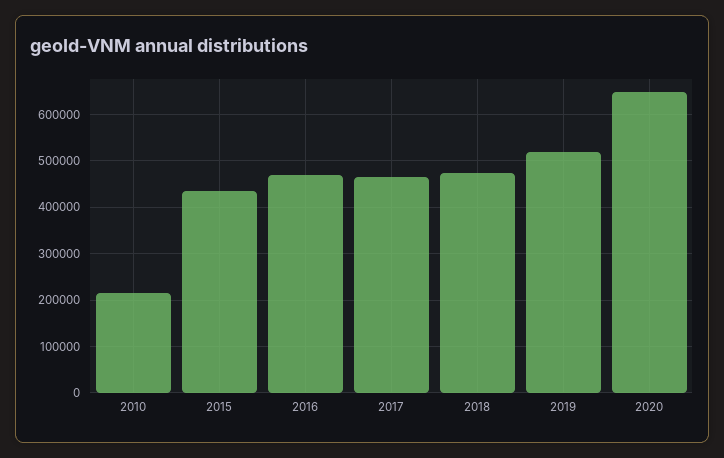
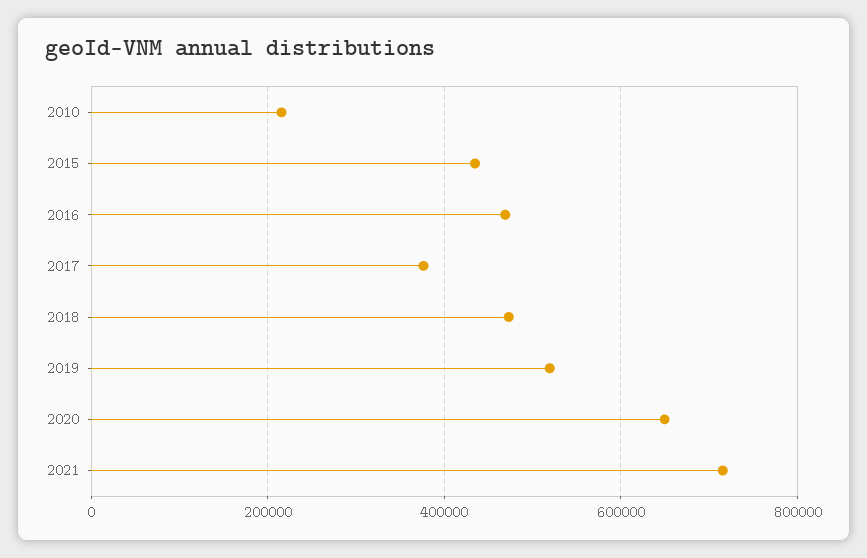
2017: 460000 -> 380000
2021: none -> 720000

